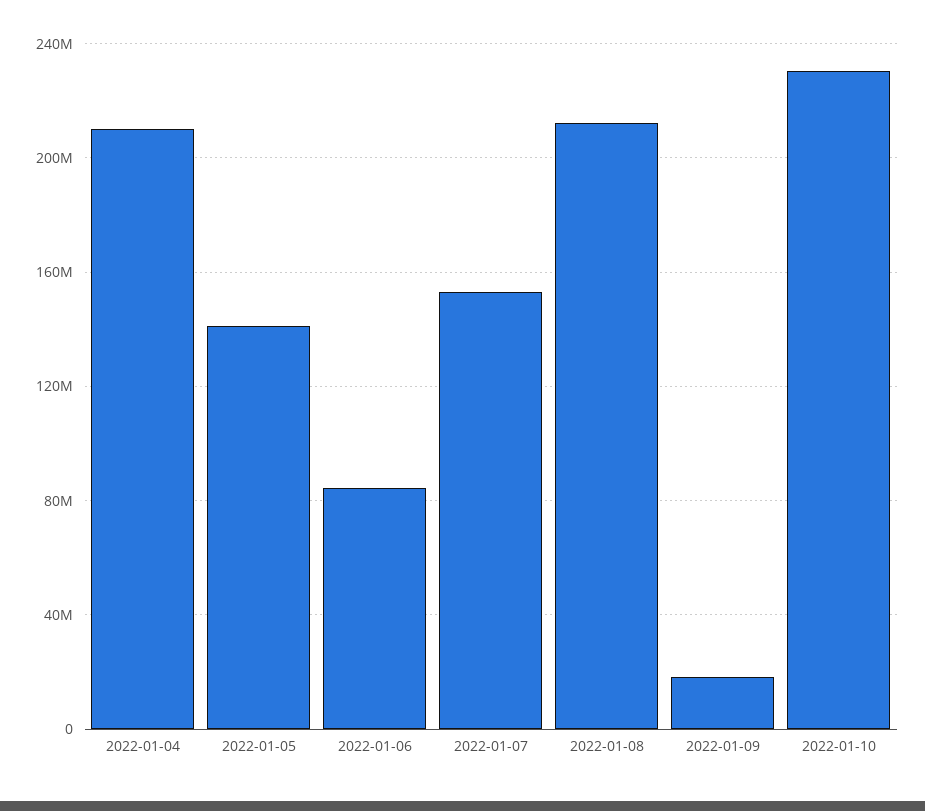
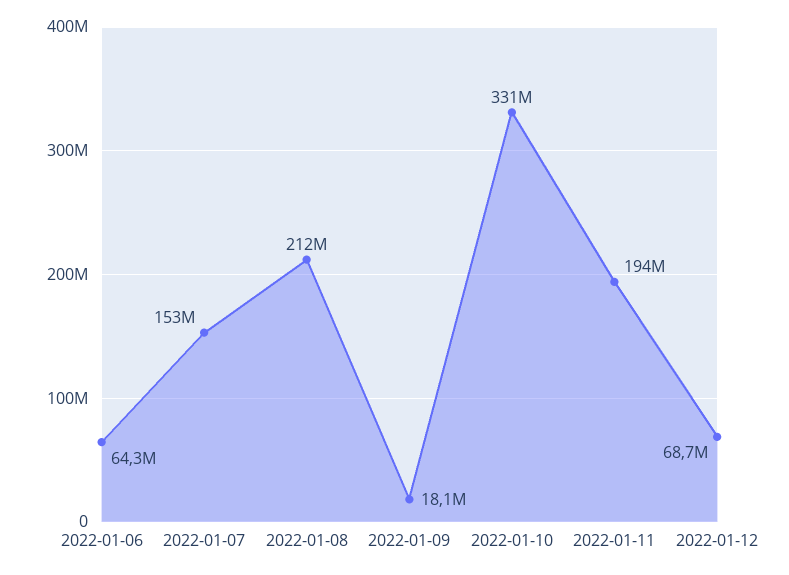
2022-01-04: 210000000 -> none
2022-01-05: 140000000 -> none
2022-01-06: 85000000 -> 64300000
2022-01-10: 230000000 -> 331000000
2022-01-11: none -> 194000000
2022-01-12: none -> 68700000

